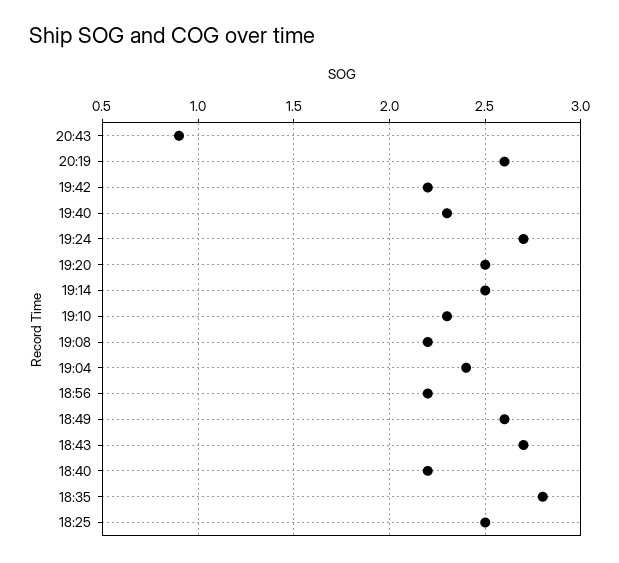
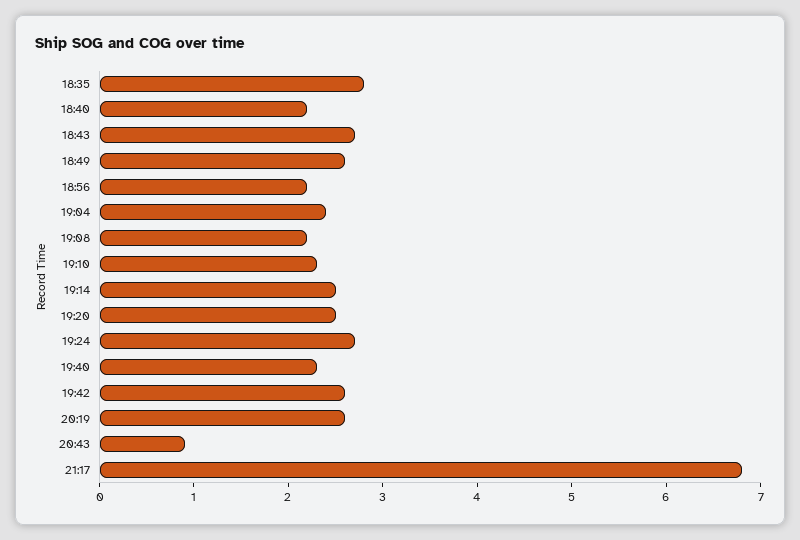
19:42: 2.2 -> 2.6
18:25: 2.5 -> none
21:17: none -> 6.8

